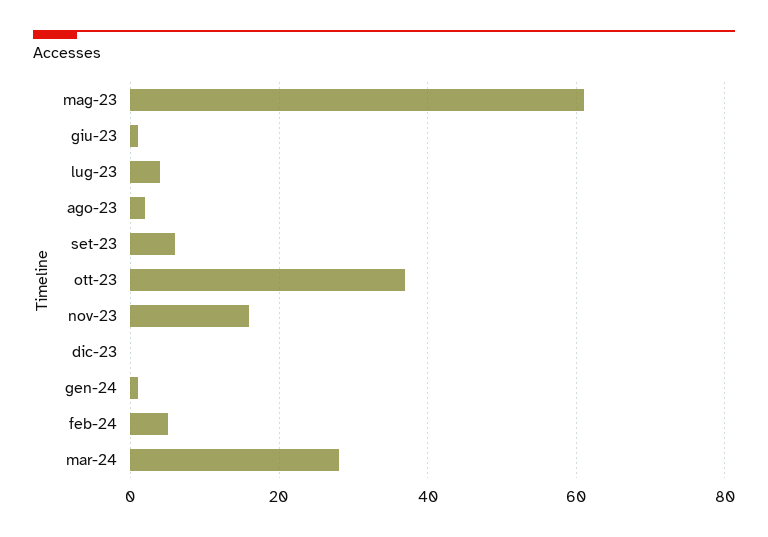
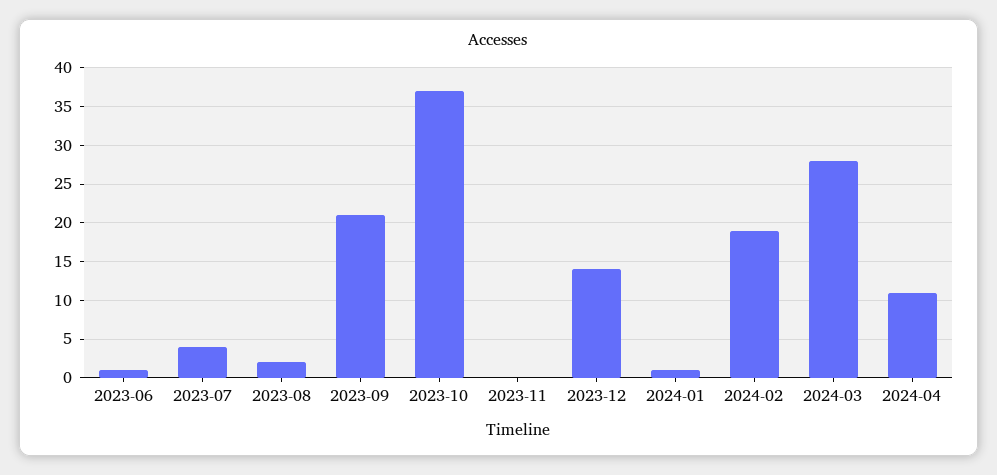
mag-23: 60 -> none
set-23: 5 -> 21
nov-23: 15 -> 0
dic-23: 0 -> 14
feb-24: 5 -> 19
2024-04: none -> 11

